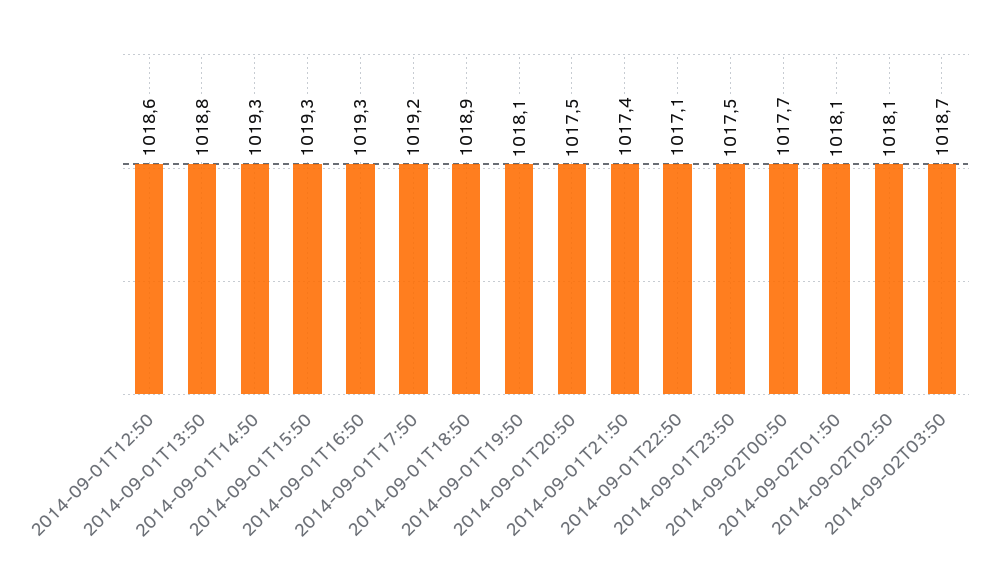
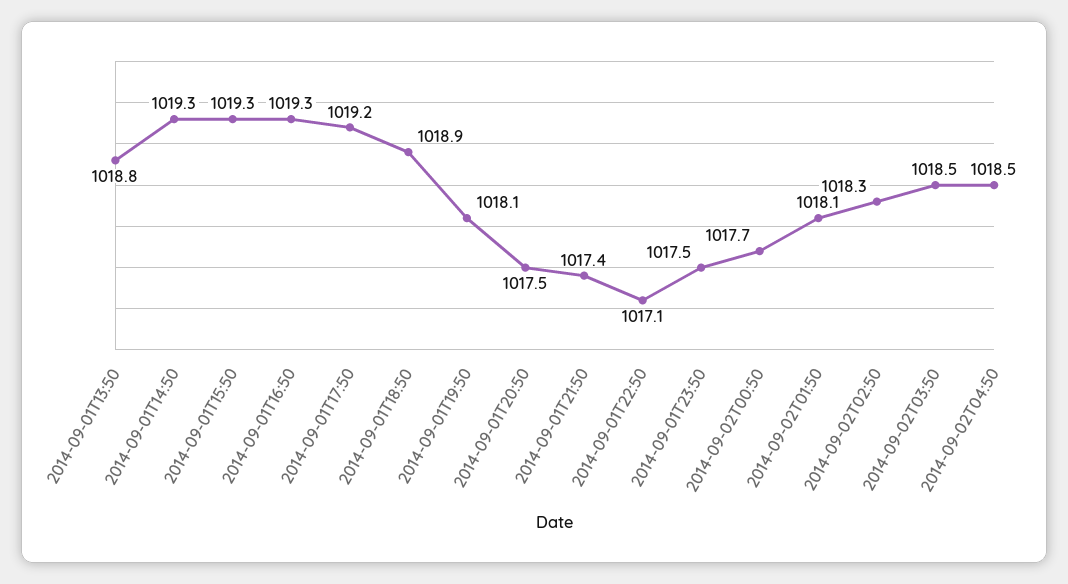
2014-09-01T12:50: 1018.6 -> none
2014-09-02T02:50: 1018.1 -> 1018.3
2014-09-02T03:50: 1018.7 -> 1018.5
2014-09-02T04:50: none -> 1018.5

